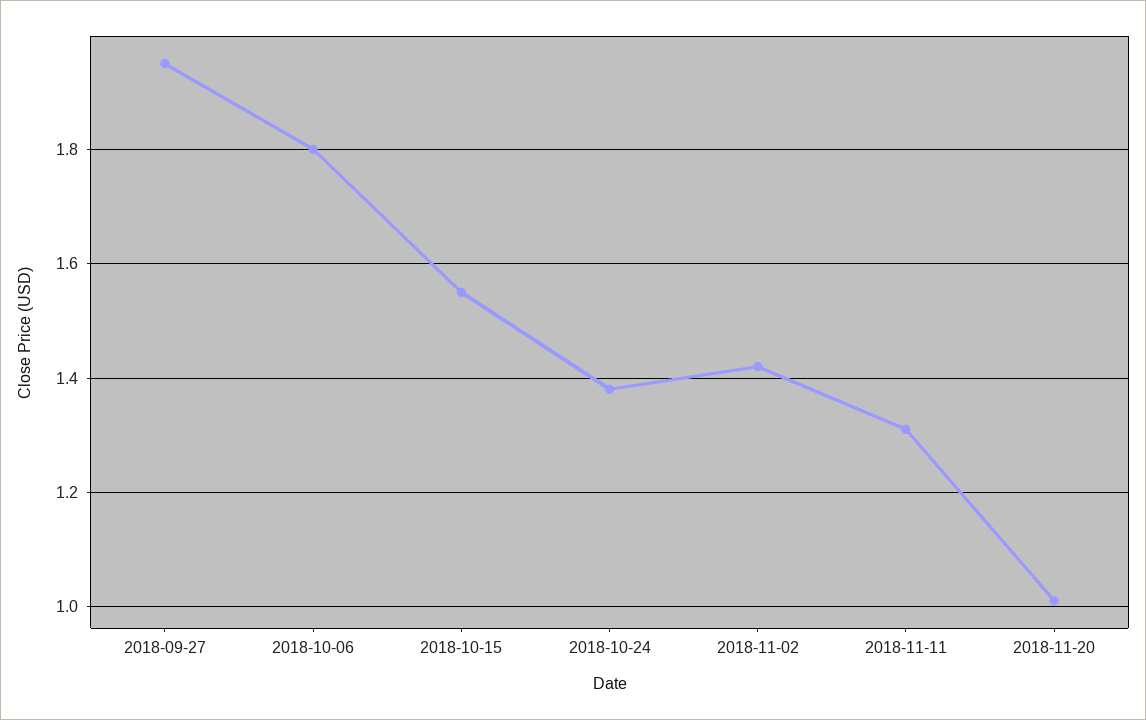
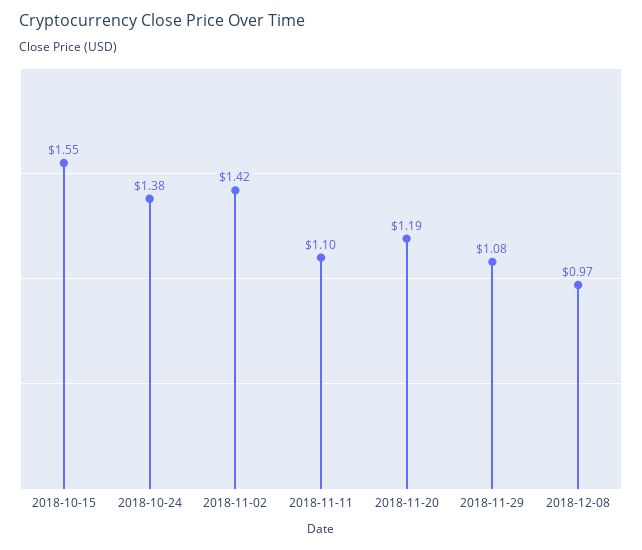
2018-09-27: 1.95 -> none
2018-10-06: 1.8 -> none
2018-11-11: 1.3 -> 1.1
2018-11-20: 1 -> 1.19
2018-11-29: none -> 1.08
2018-12-08: none -> 0.97

